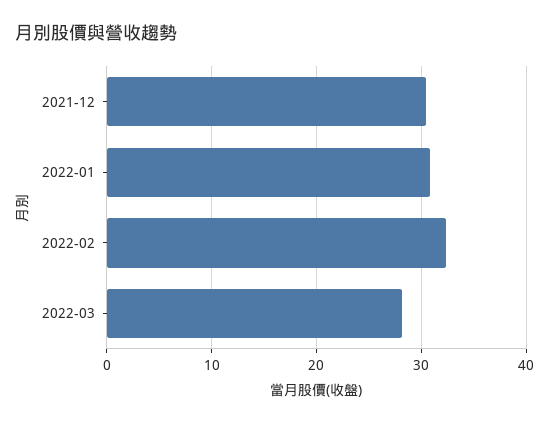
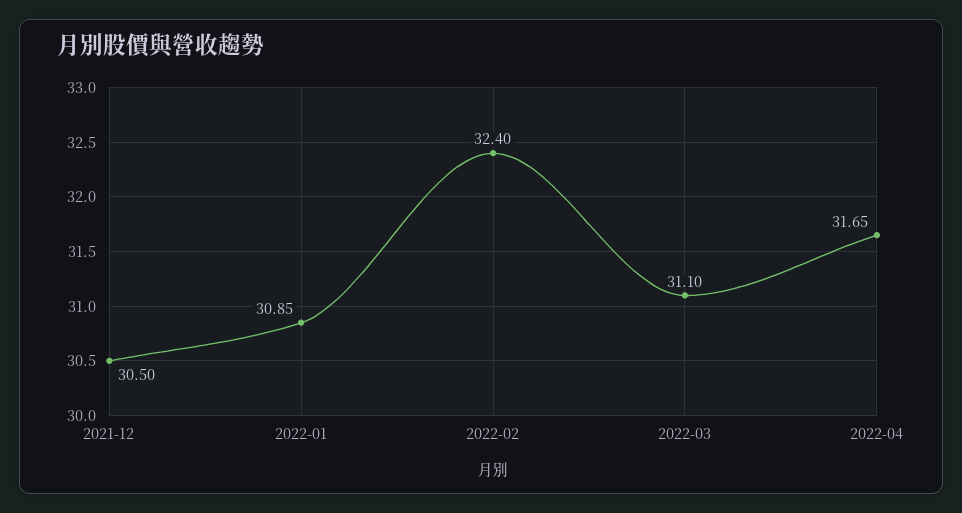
2022-03: 28 -> 31.1
2022-04: none -> 31.65

